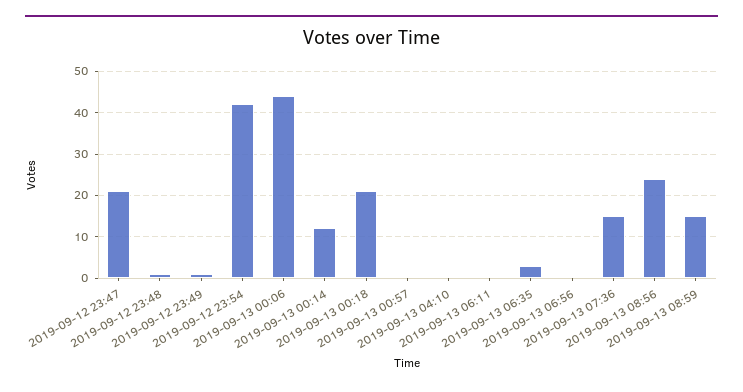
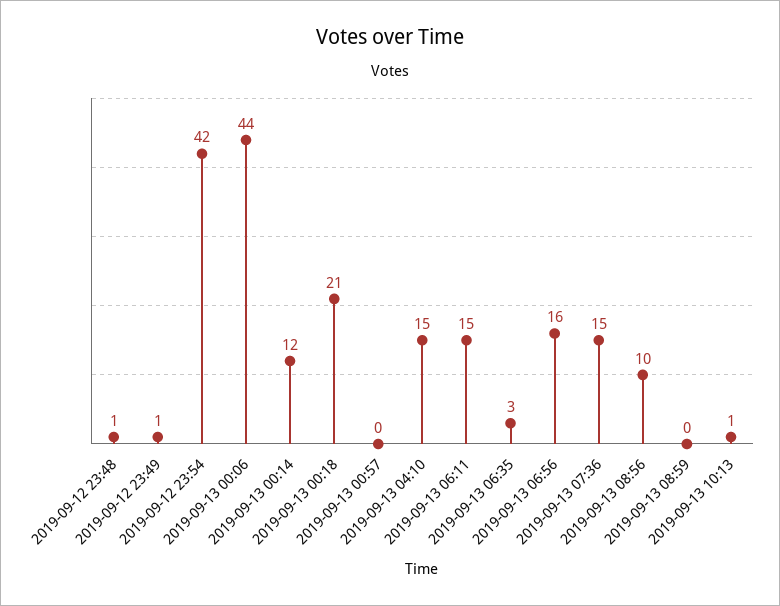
2019-09-12 23:47: 20 -> none
2019-09-13 04:10: 0 -> 15
2019-09-13 06:11: 0 -> 15
2019-09-13 06:56: 0 -> 16
2019-09-13 08:56: 25 -> 10
2019-09-13 08:59: 15 -> 0
2019-09-13 10:13: none -> 1

